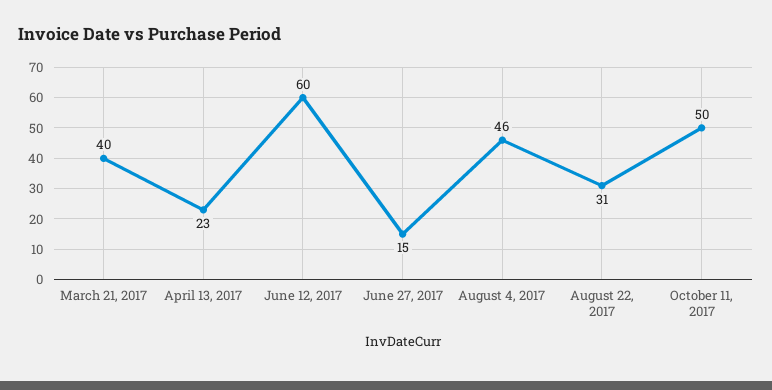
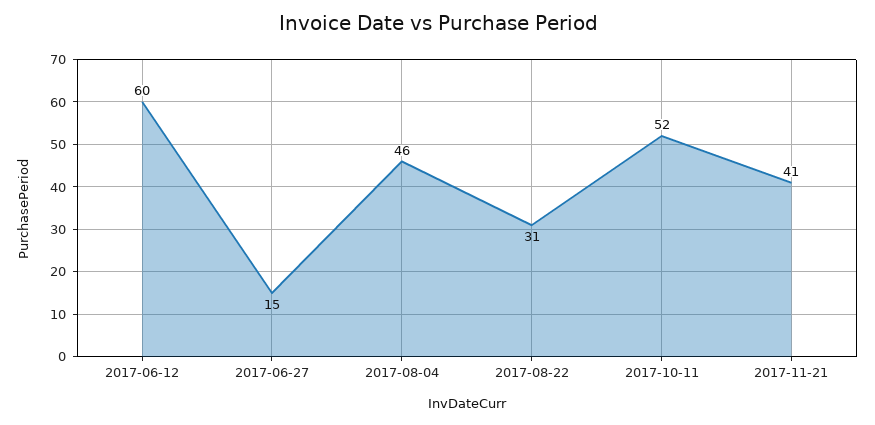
March 21, 2017: 40 -> none
April 13, 2017: 23 -> none
October 11, 2017: 50 -> 52
2017-11-21: none -> 41

